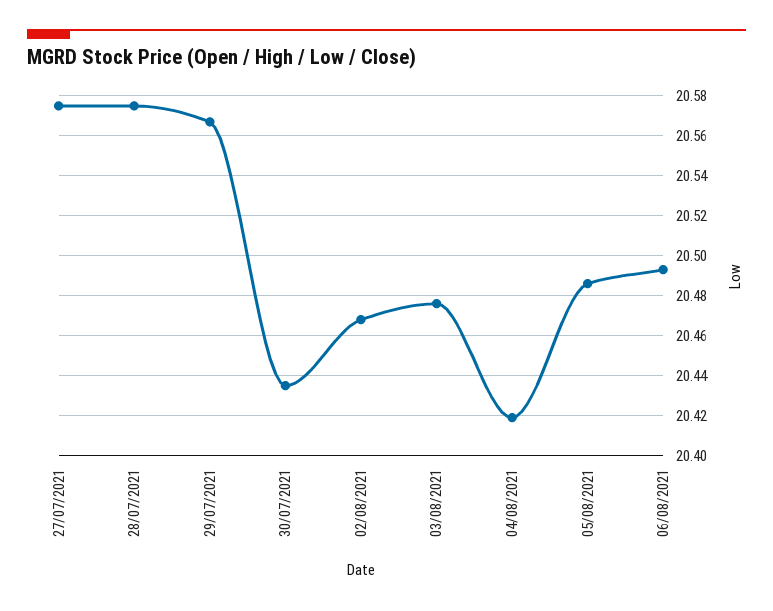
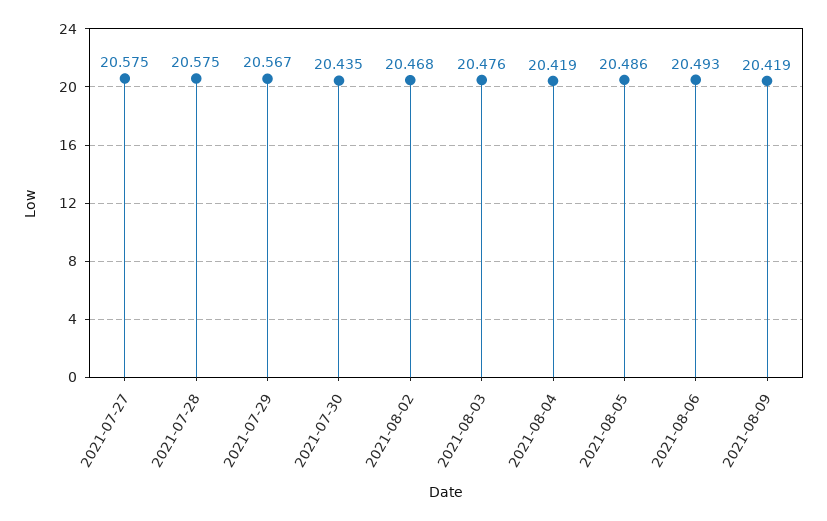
2021-08-09: none -> 20.419

